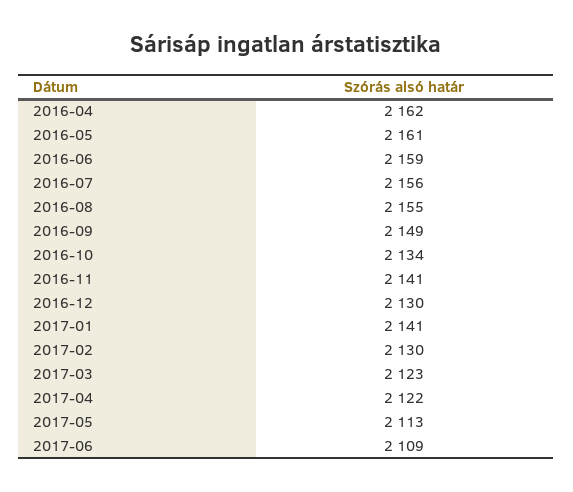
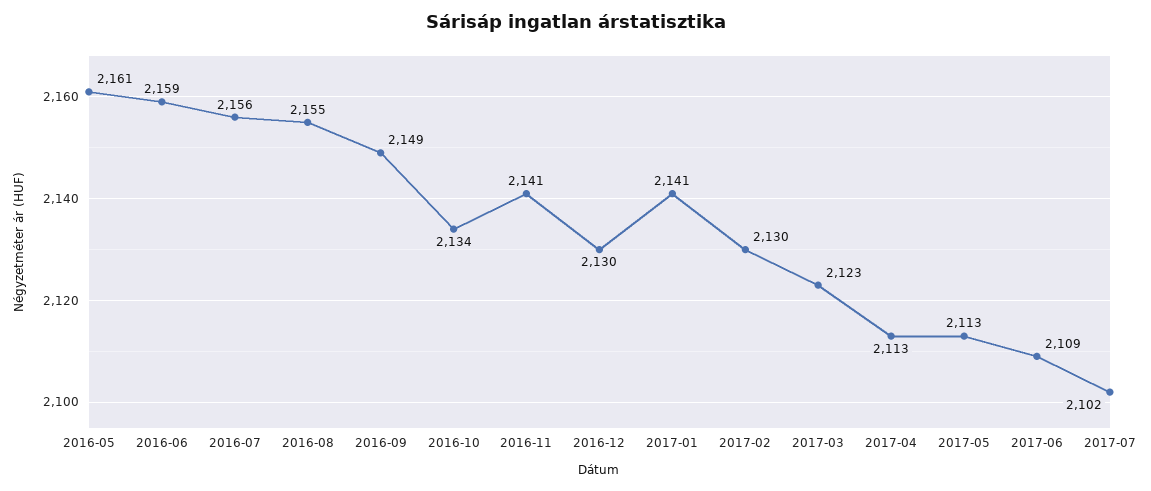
2016-04: 2162 -> none
2017-04: 2122 -> 2113
2017-07: none -> 2102

